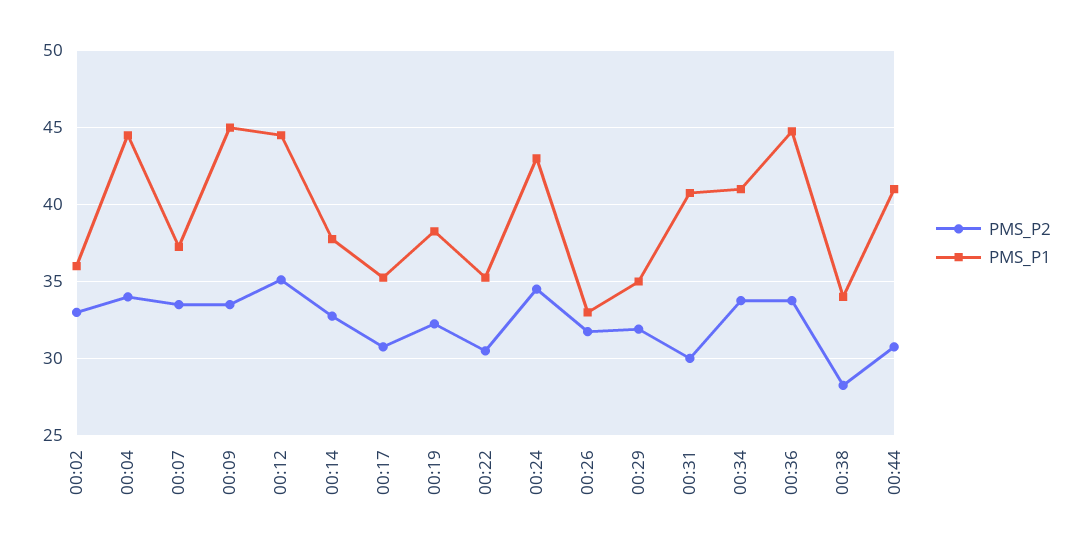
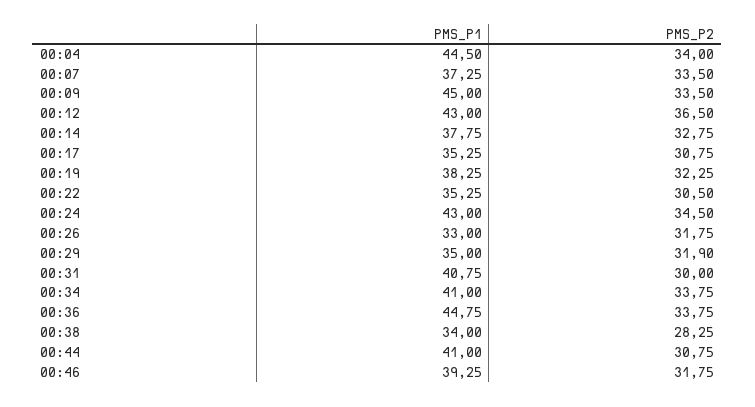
PMS_P2, 00:02: 33 -> none
PMS_P1, 00:02: 36 -> none
PMS_P2, 00:12: 35 -> 36.5
PMS_P1, 00:12: 44.5 -> 43
PMS_P1, 00:46: none -> 39.25
PMS_P2, 00:46: none -> 31.75

